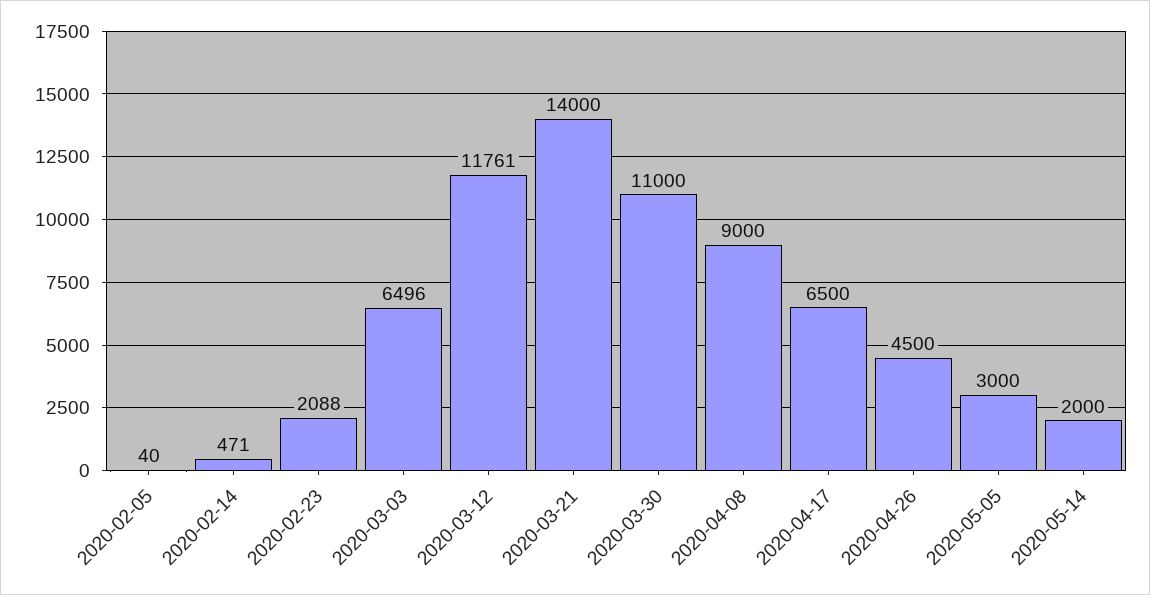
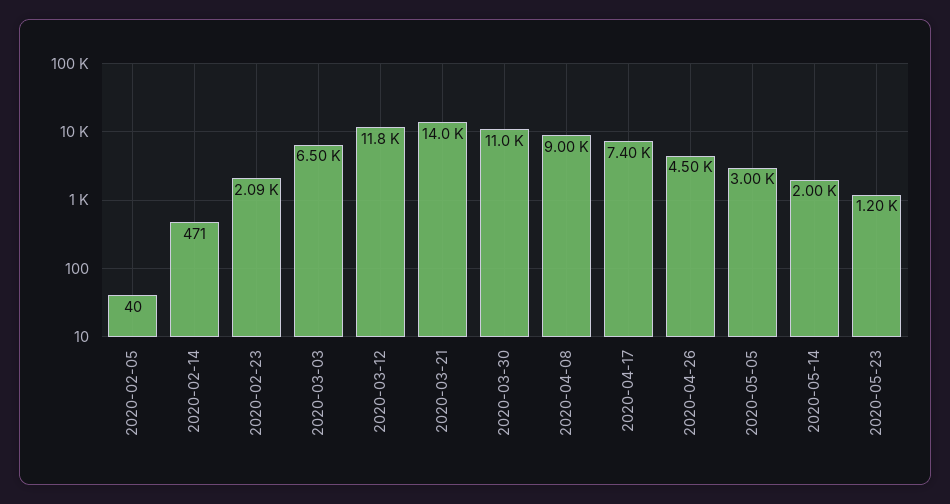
2020-04-17: 6500 -> 7400
2020-05-23: none -> 1200

